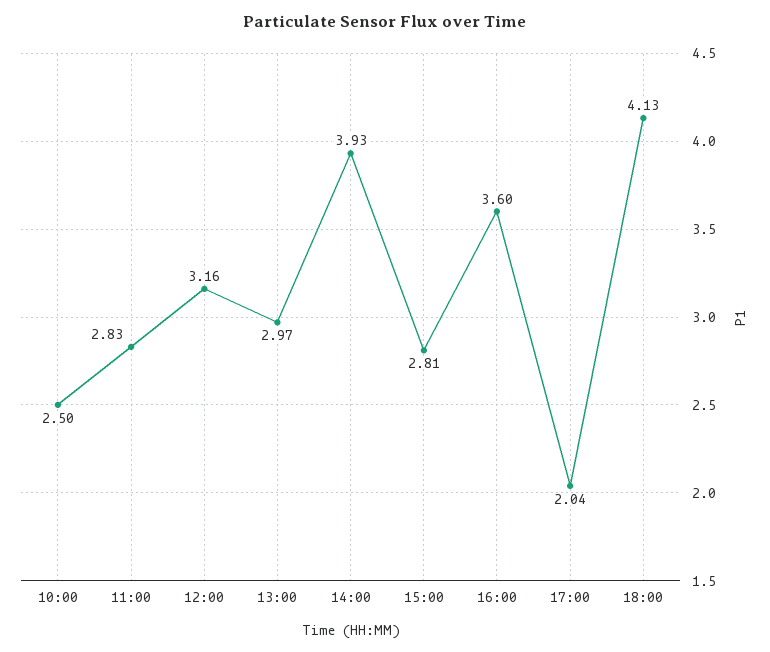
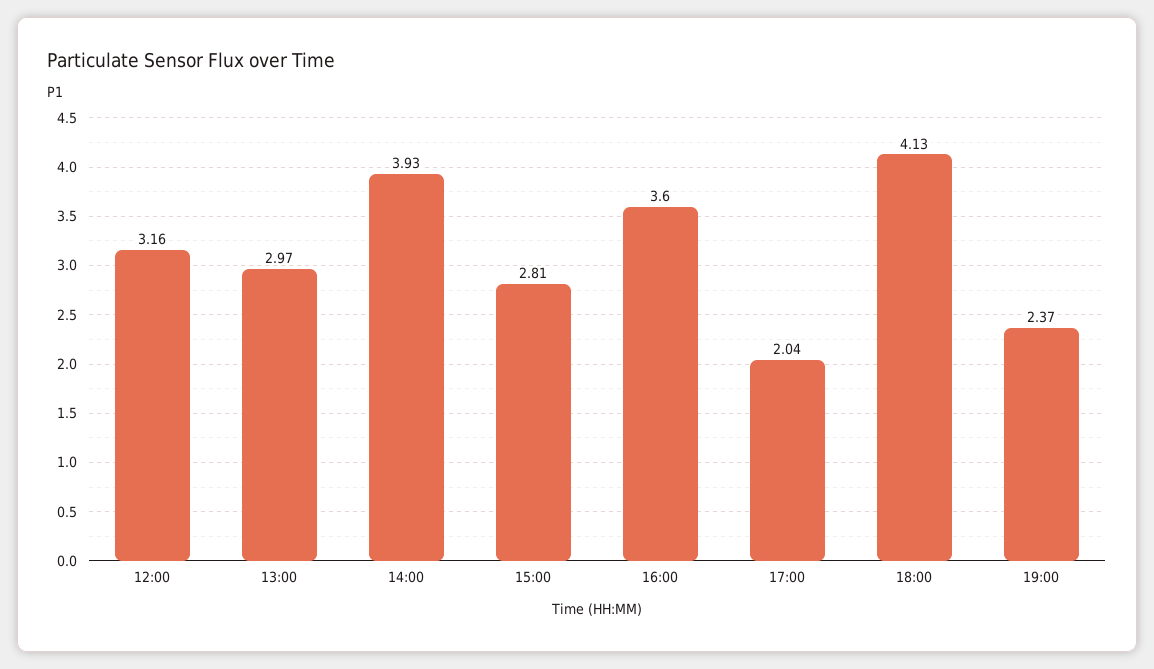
10:00: 2.5 -> none
11:00: 2.83 -> none
19:00: none -> 2.37

